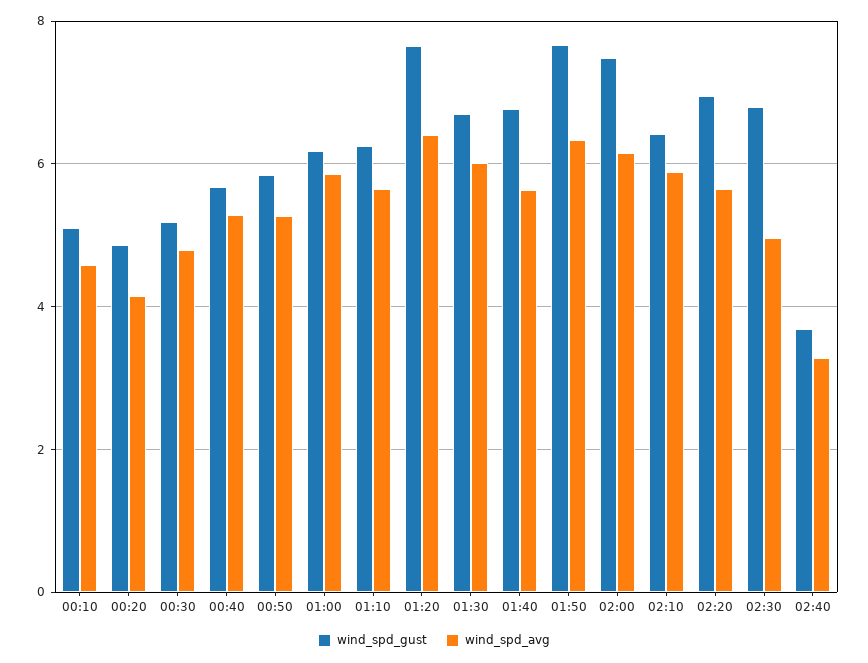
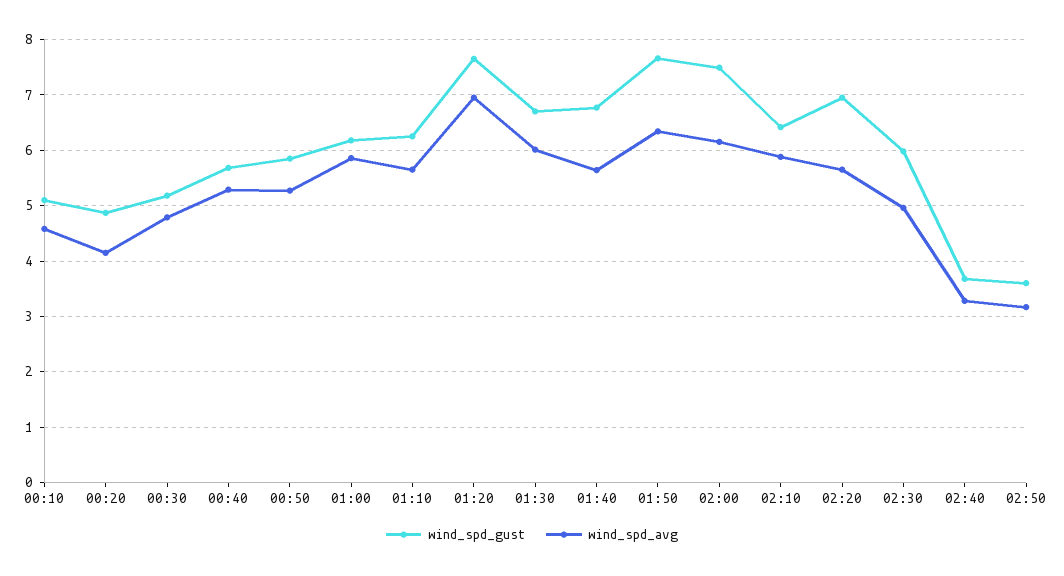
wind_spd_avg, 01:20: 6.4 -> 7
wind_spd_gust, 02:30: 6.8 -> 6
wind_spd_gust, 02:50: none -> 3.6
wind_spd_avg, 02:50: none -> 3.2

